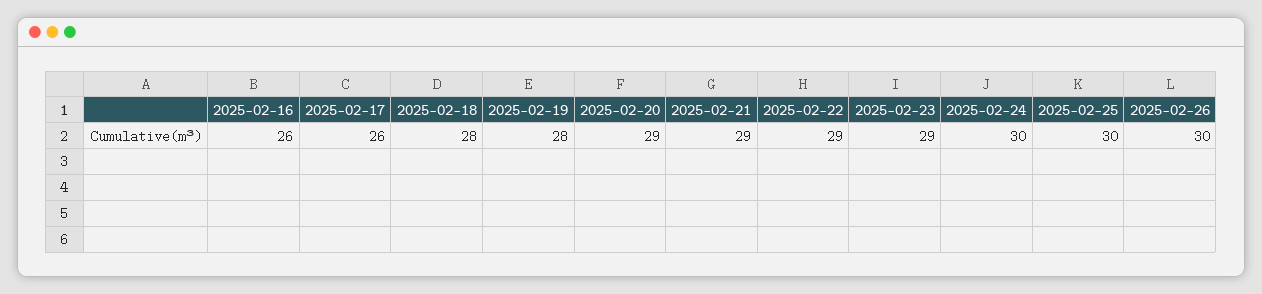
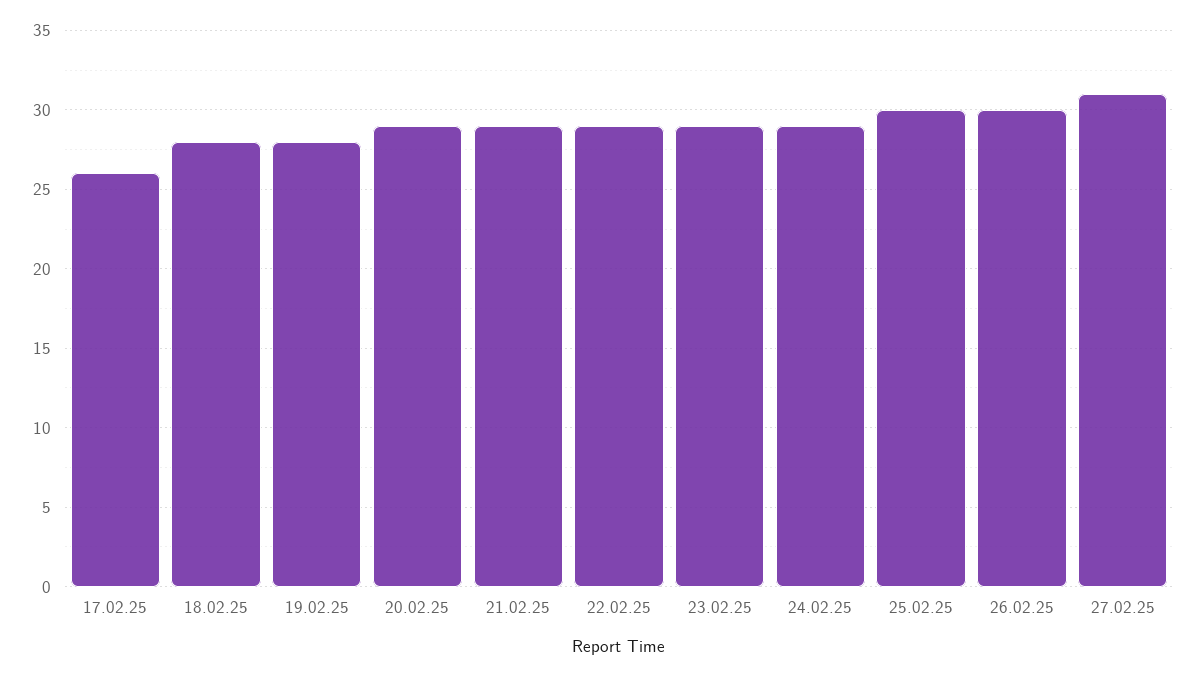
2025-02-16: 26 -> none
2025-02-24: 30 -> 29
27.02.25: none -> 31

